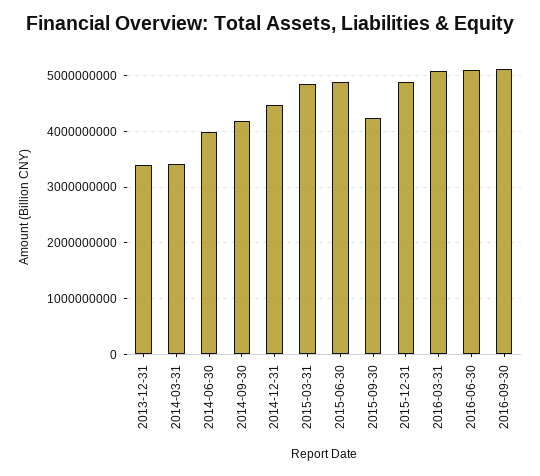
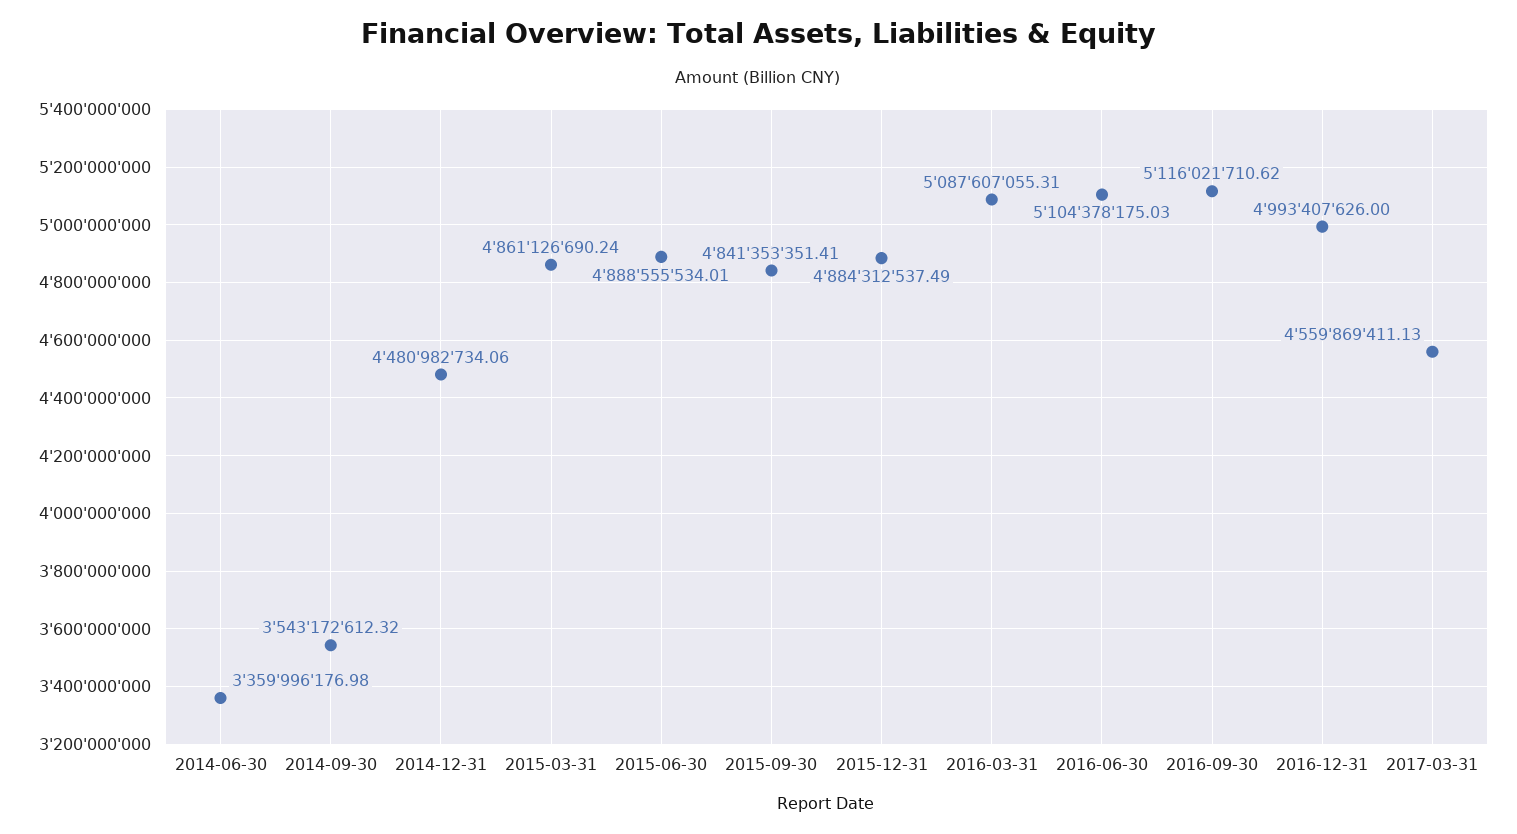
2013-12-31: 3400000000 -> none
2014-03-31: 3400000000 -> none
2014-06-30: 4000000000 -> 3359996176.98
2014-09-30: 4200000000 -> 3543172612.32
2015-09-30: 4200000000 -> 4841353351.41
2016-12-31: none -> 4993407626
2017-03-31: none -> 4559869411.13

